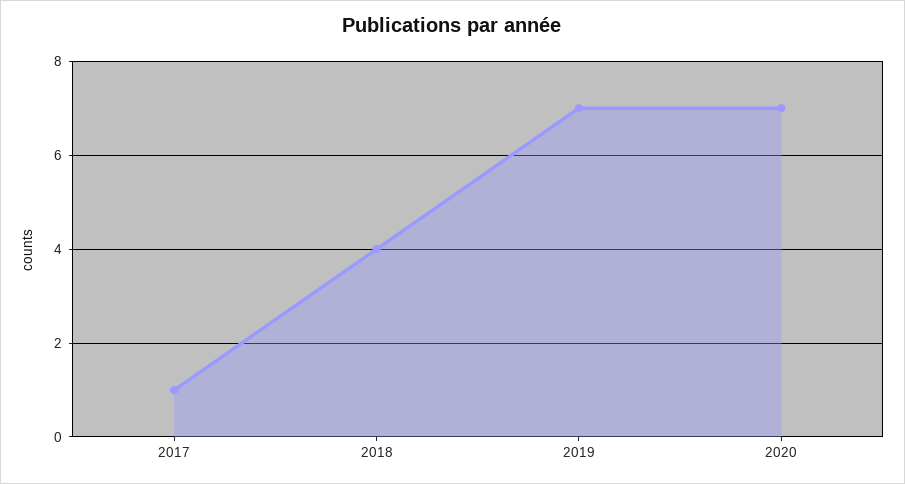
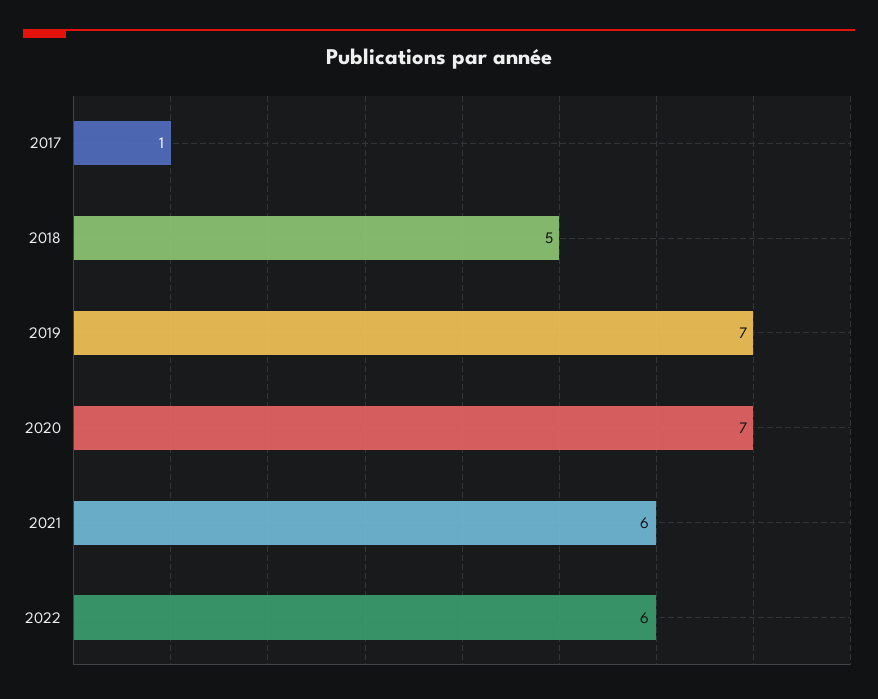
2018: 4 -> 5
2021: none -> 6
2022: none -> 6

